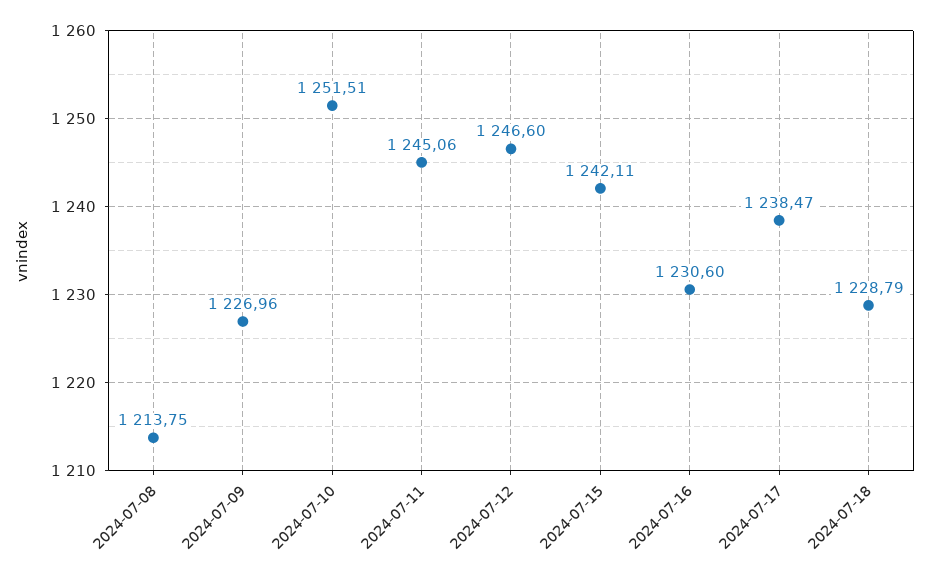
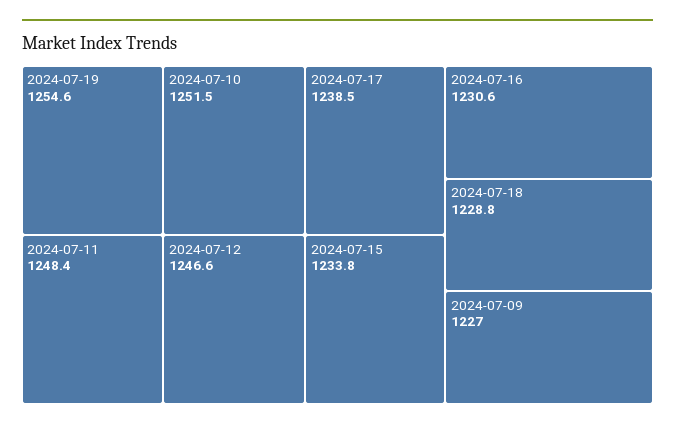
2024-07-08: 1213.75 -> none
2024-07-11: 1245.06 -> 1248.4
2024-07-15: 1242.11 -> 1233.8
2024-07-19: none -> 1254.6

